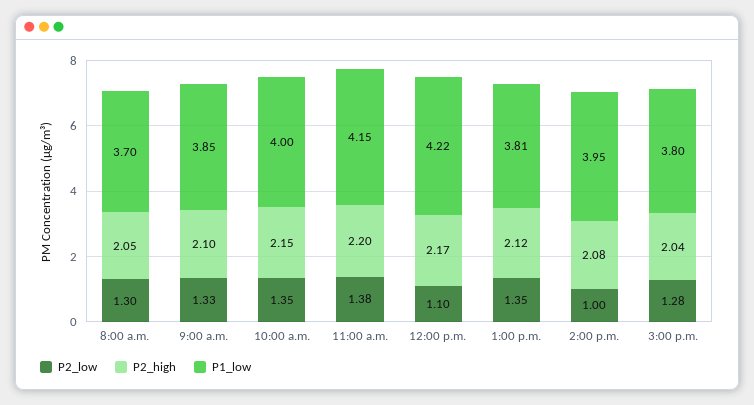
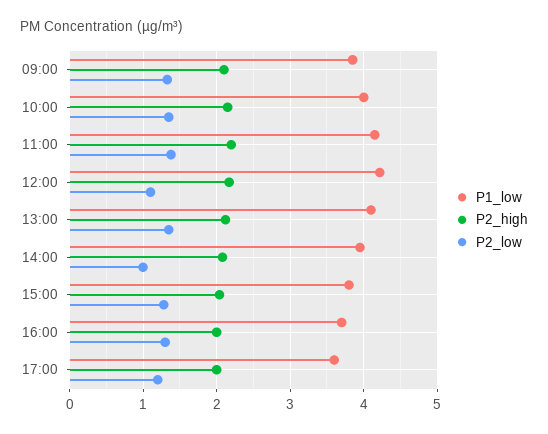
P2_low, 8:00 a.m.: 1.3 -> none
P2_high, 8:00 a.m.: 2.05 -> none
P1_low, 8:00 a.m.: 3.7 -> none
P1_low, 1:00 p.m.: 3.81 -> 4.1
P1_low, 16:00: none -> 3.7
P2_high, 16:00: none -> 2
P2_low, 16:00: none -> 1.3
P1_low, 17:00: none -> 3.6
P2_high, 17:00: none -> 2
P2_low, 17:00: none -> 1.2

